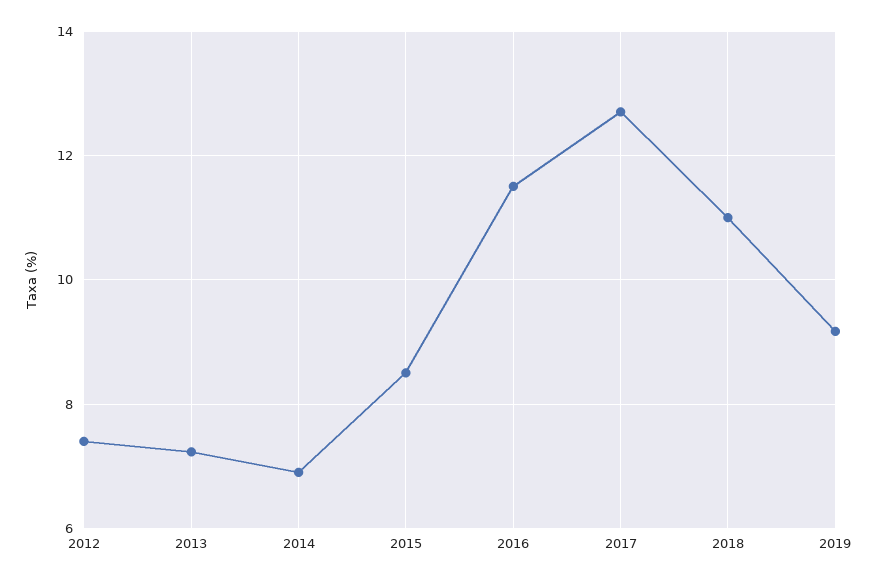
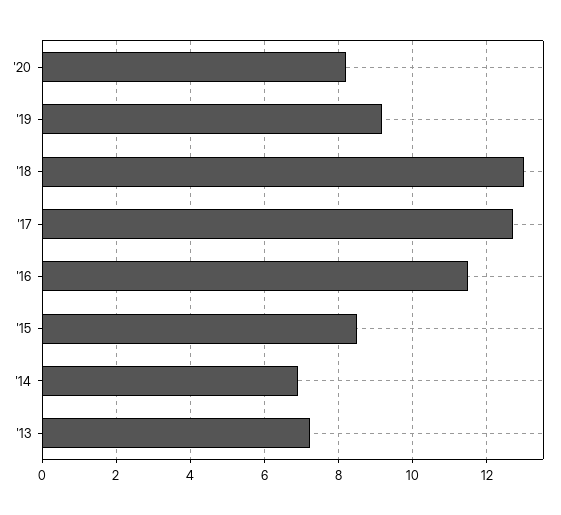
2012: 7.4 -> none
2018: 11 -> 13
'20: none -> 8.2

